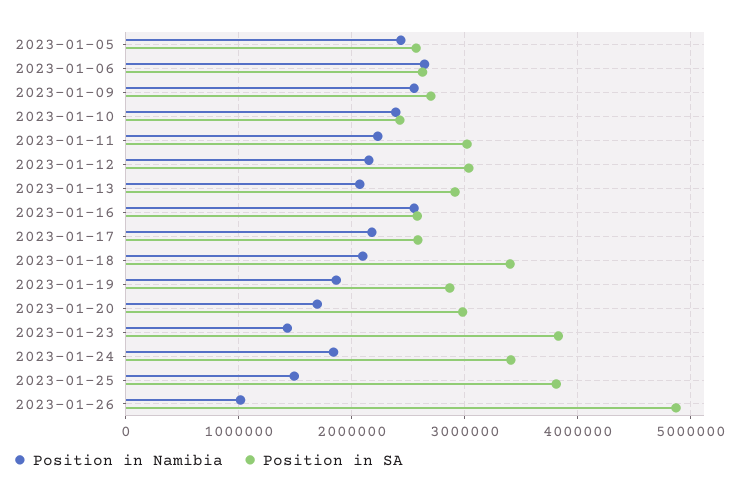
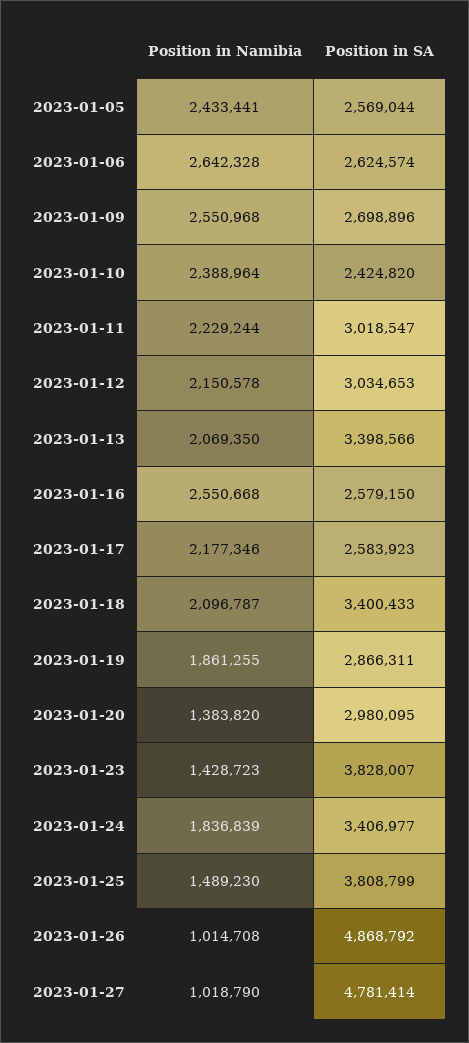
Position in SA, 2023-01-13: 2900000 -> 3398566
Position in Namibia, 2023-01-20: 1700000 -> 1383820
Position in Namibia, 2023-01-27: none -> 1018790
Position in SA, 2023-01-27: none -> 4781414

